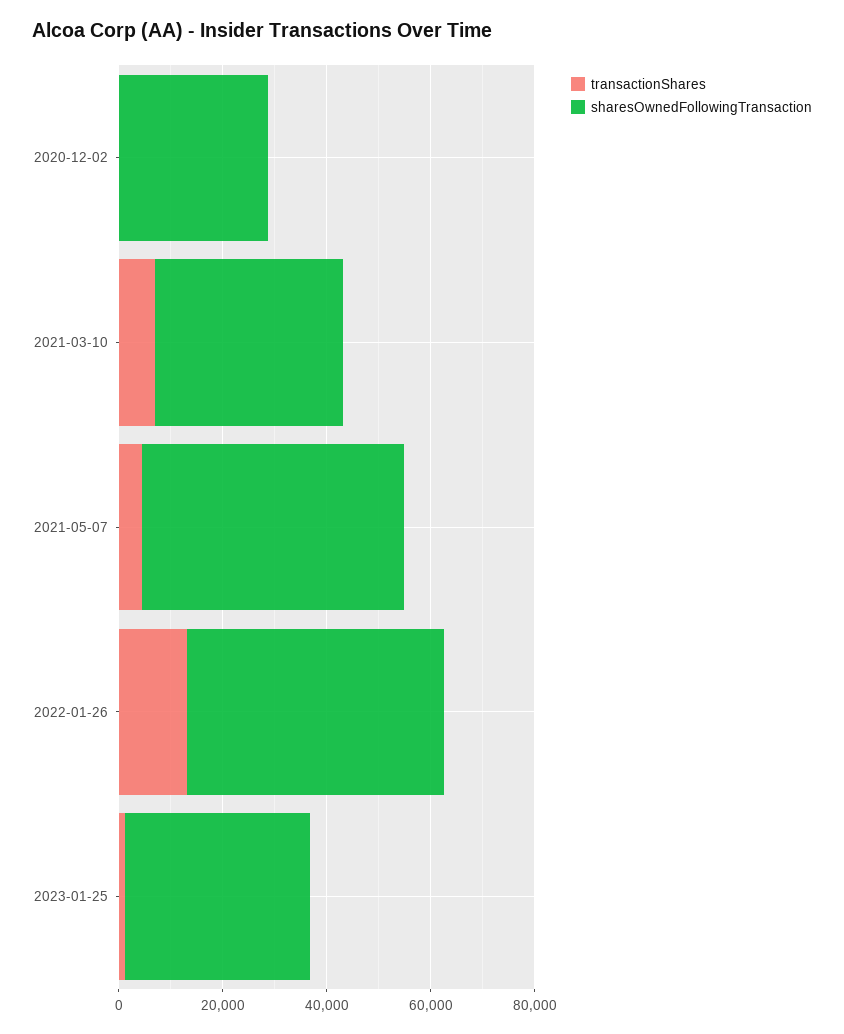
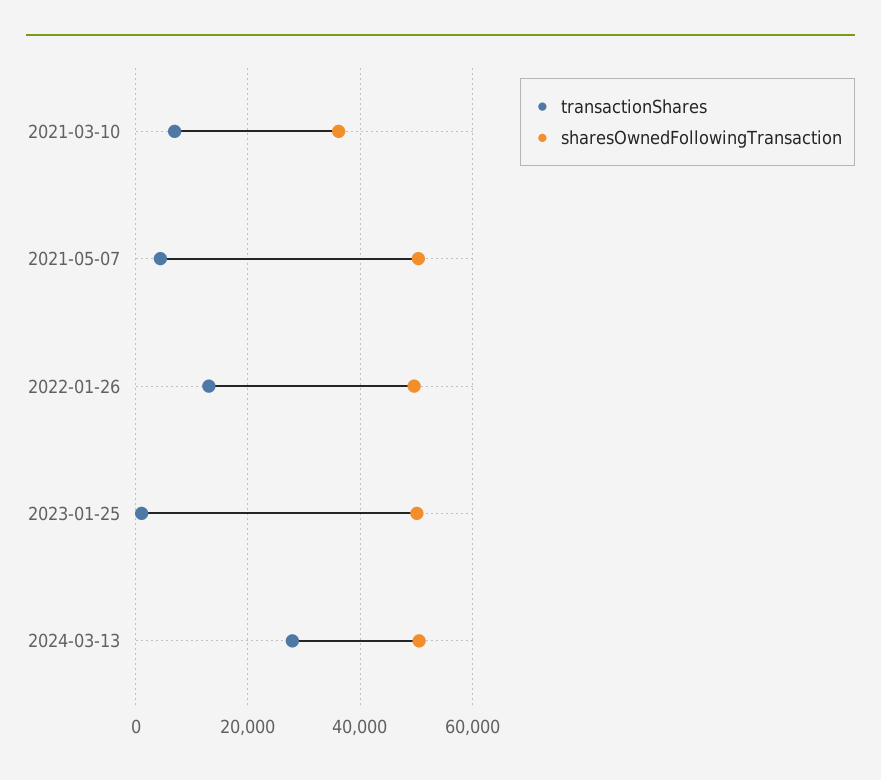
transactionShares, 2020-12-02: 0 -> none
sharesOwnedFollowingTransaction, 2020-12-02: 30000 -> none
sharesOwnedFollowingTransaction, 2023-01-25: 35000 -> 50000
transactionShares, 2024-03-13: none -> 28000
sharesOwnedFollowingTransaction, 2024-03-13: none -> 50000

